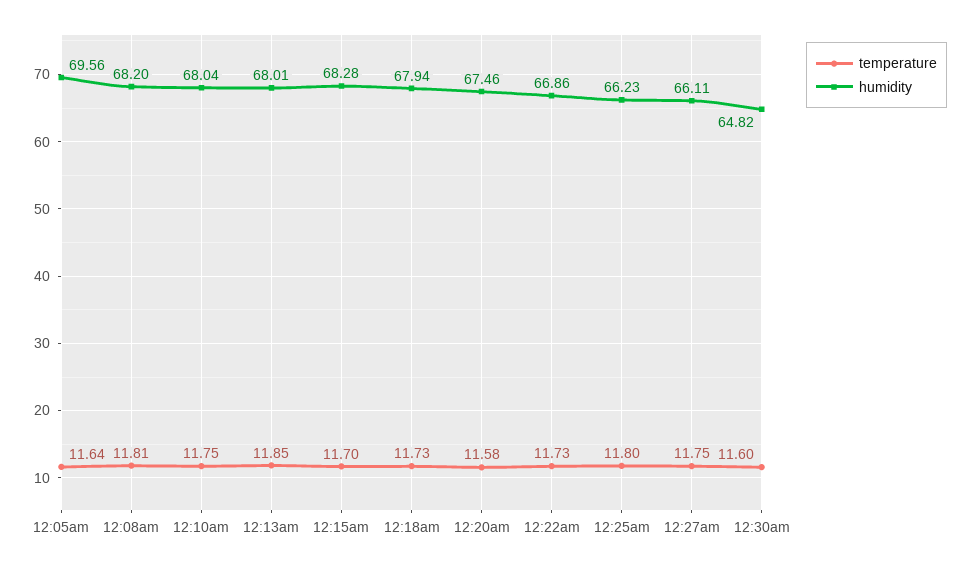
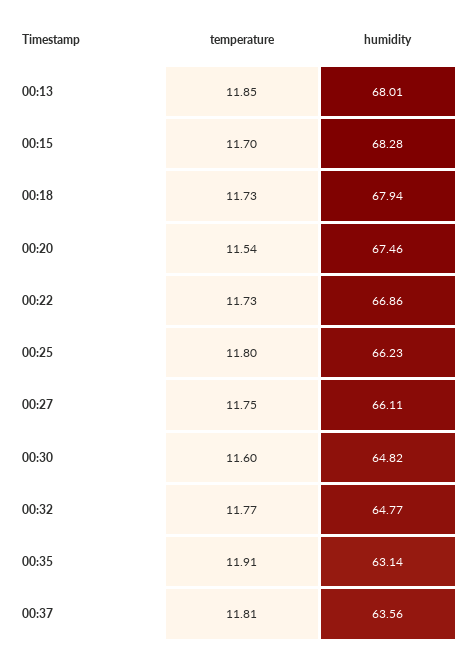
temperature, 12:05am: 11.64 -> none
humidity, 12:05am: 69.56 -> none
temperature, 12:08am: 11.81 -> none
humidity, 12:08am: 68.2 -> none
temperature, 12:10am: 11.75 -> none
humidity, 12:10am: 68.04 -> none
temperature, 12:20am: 11.58 -> 11.54
temperature, 00:32: none -> 11.77
humidity, 00:32: none -> 64.77
temperature, 00:35: none -> 11.91
humidity, 00:35: none -> 63.14
temperature, 00:37: none -> 11.81
humidity, 00:37: none -> 63.56

